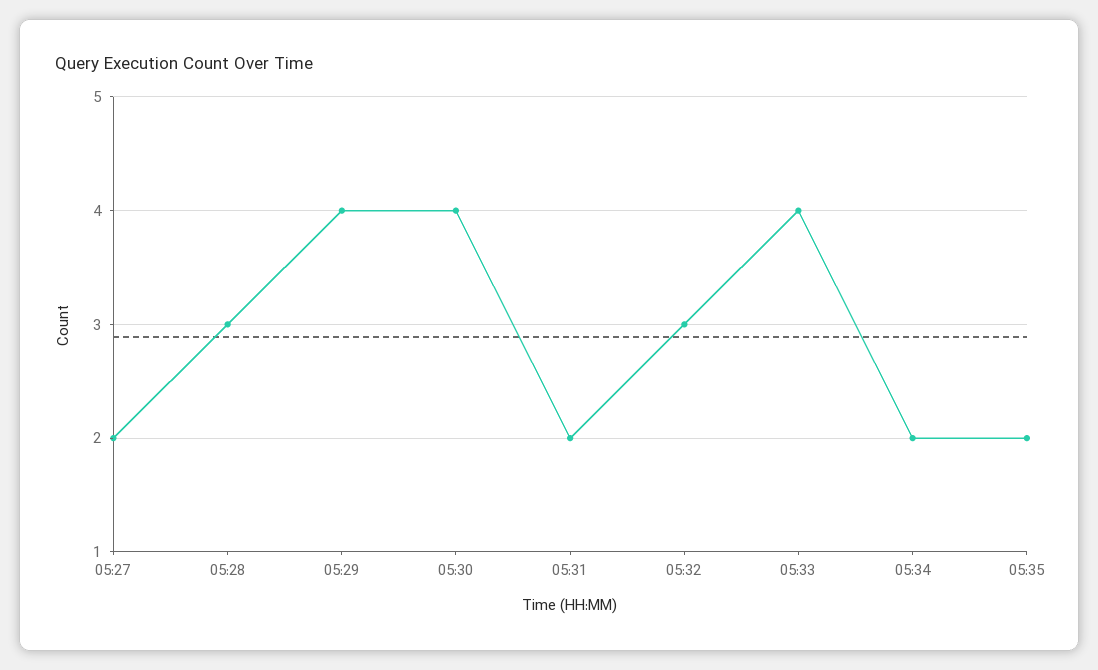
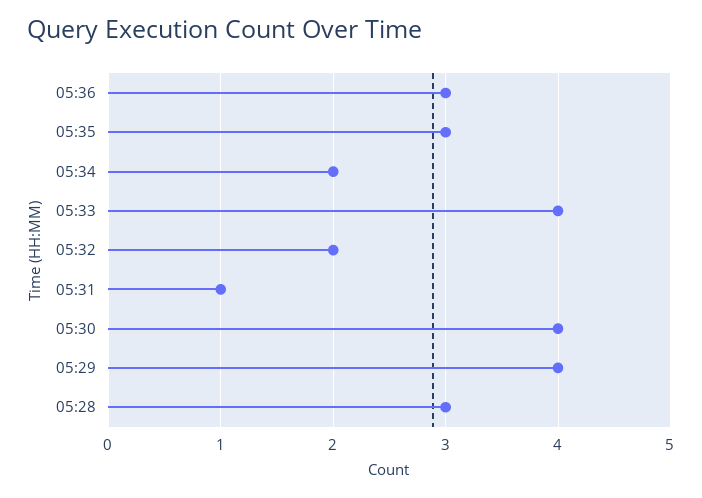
05:27: 2 -> none
05:31: 2 -> 1
05:32: 3 -> 2
05:35: 2 -> 3
05:36: none -> 3

